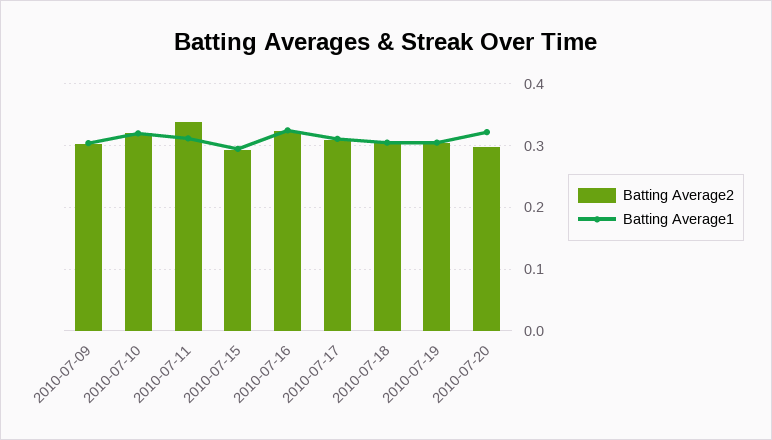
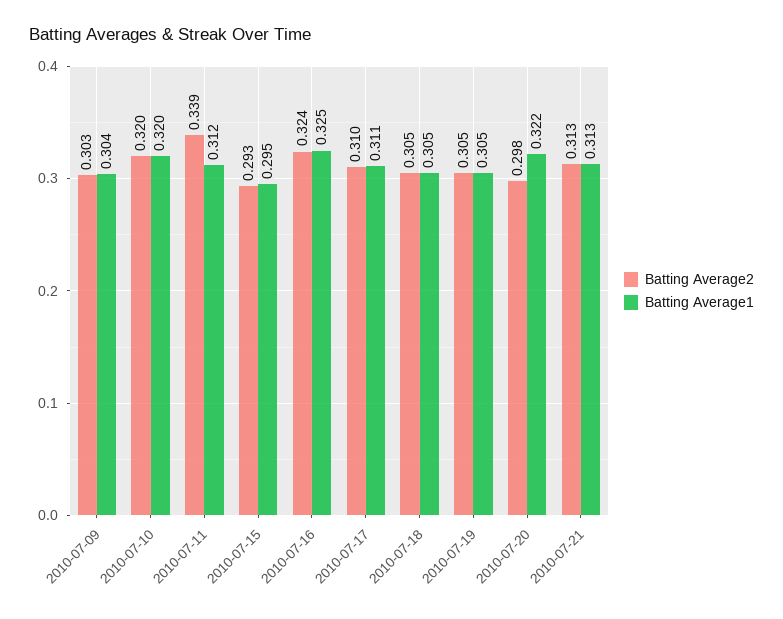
Batting Average2, 2010-07-21: none -> 0.313
Batting Average1, 2010-07-21: none -> 0.313

